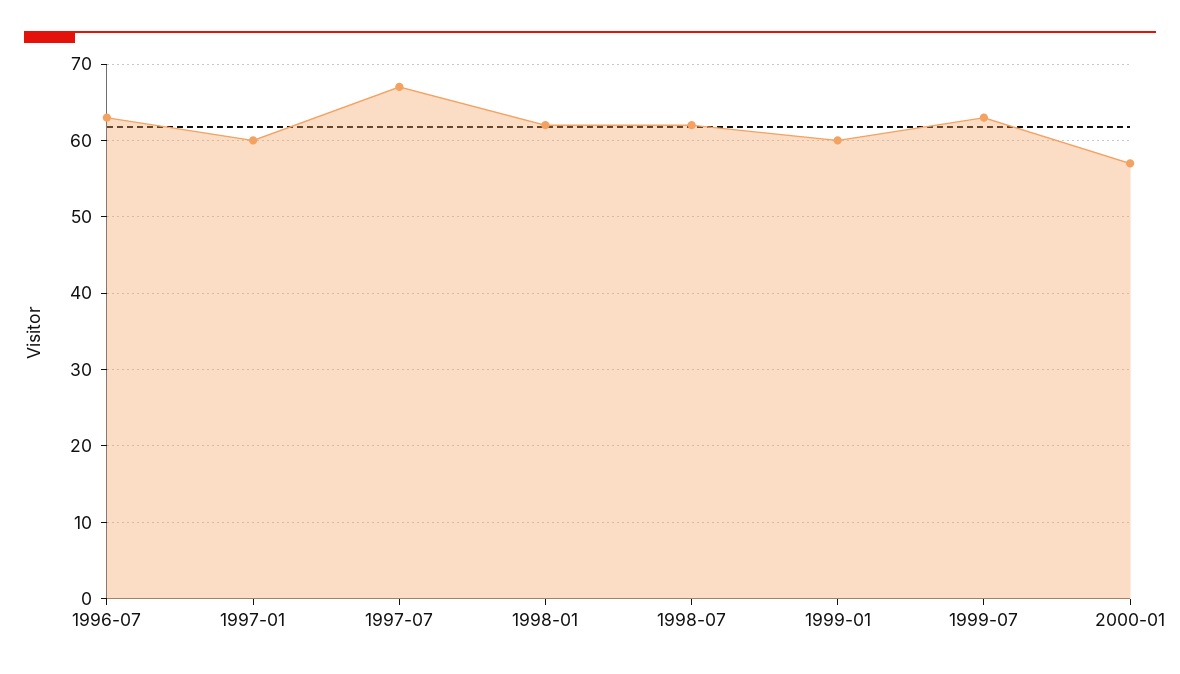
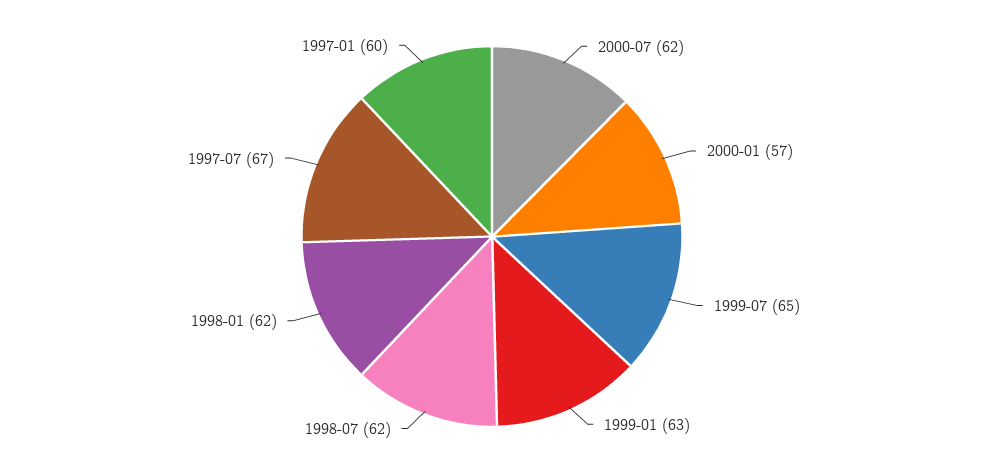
1996-07: 63 -> none
1999-01: 60 -> 63
1999-07: 63 -> 65
2000-07: none -> 62

